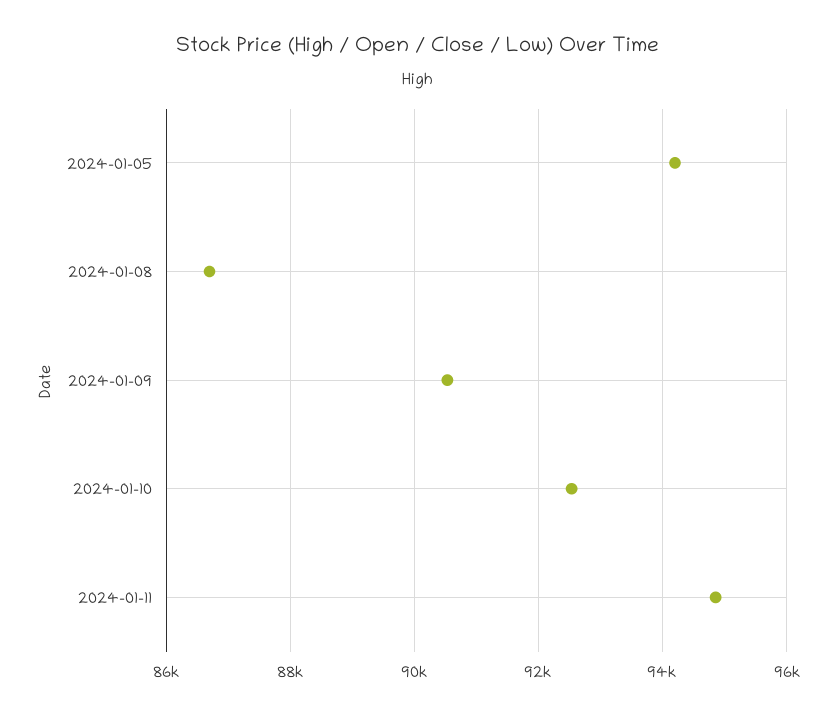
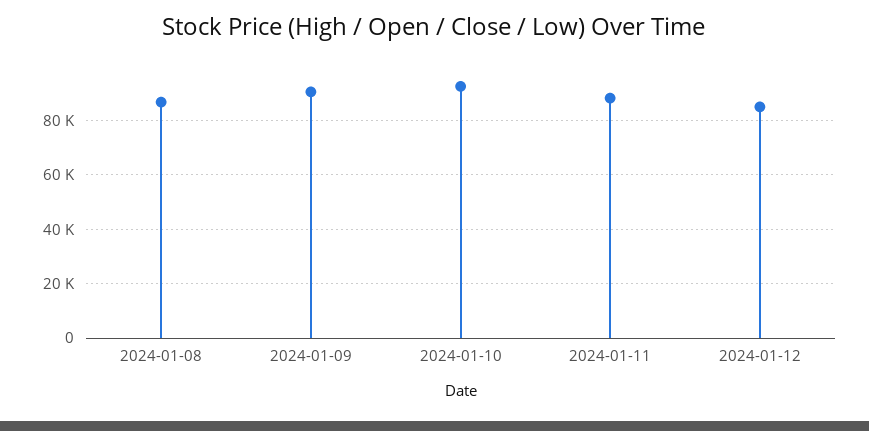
2024-01-05: 94200 -> none
2024-01-11: 94800 -> 87500
2024-01-12: none -> 85000

